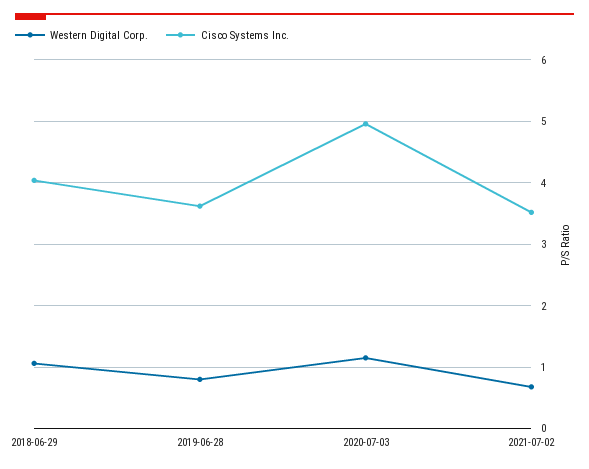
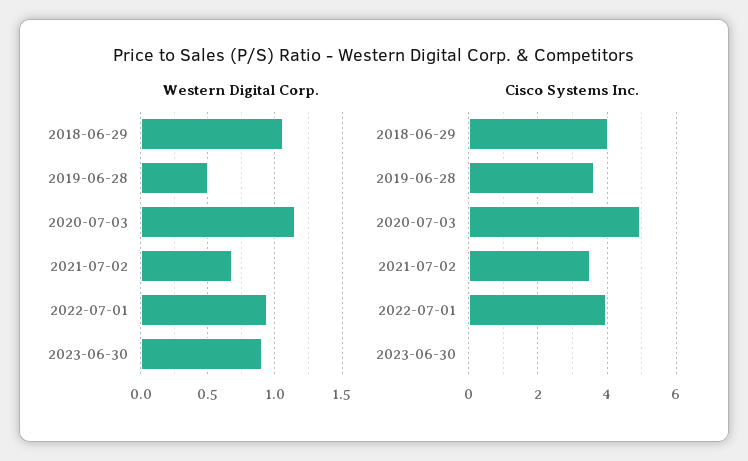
Western Digital Corp., 2019-06-28: 0.8 -> 0.5
Western Digital Corp., 2022-07-01: none -> 0.95
Western Digital Corp., 2023-06-30: none -> 0.9
Cisco Systems Inc., 2022-07-01: none -> 4
Cisco Systems Inc., 2023-06-30: none -> 0

